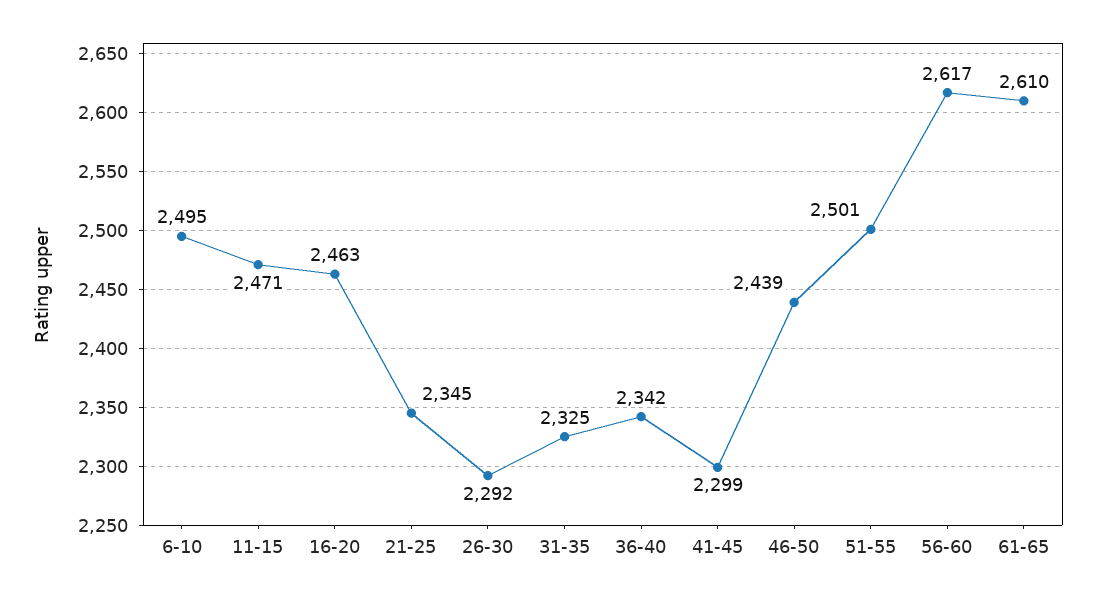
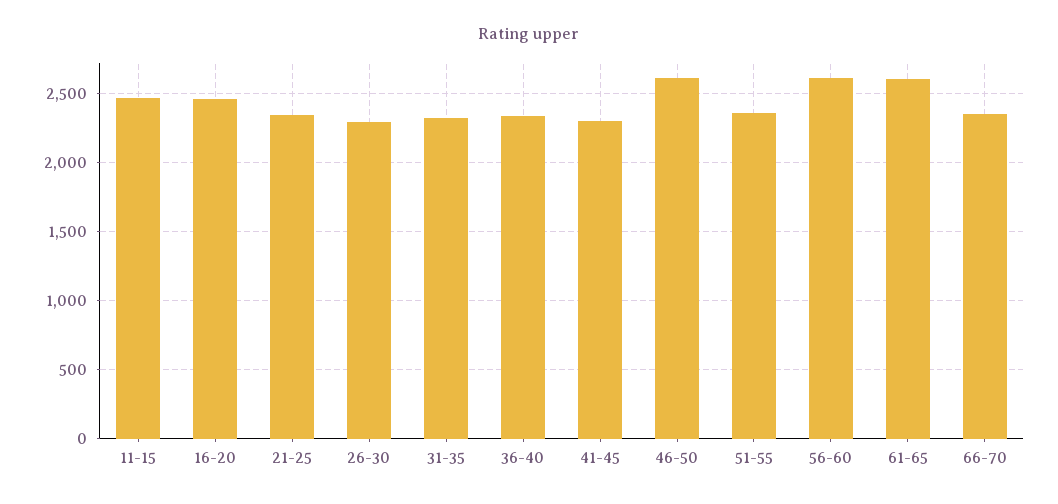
6-10: 2495 -> none
46-50: 2439 -> 2600
51-55: 2501 -> 2350
66-70: none -> 2350

